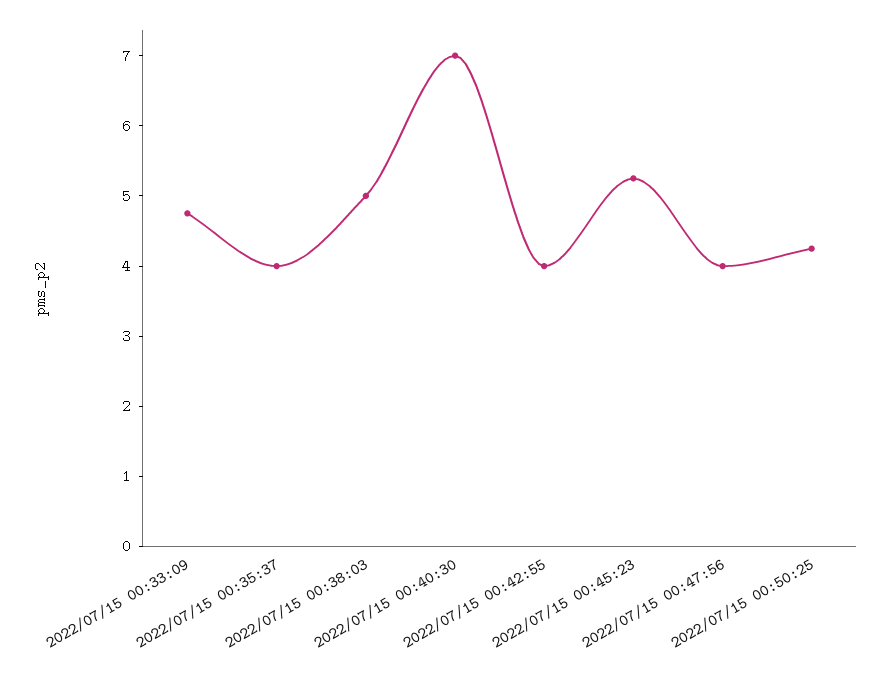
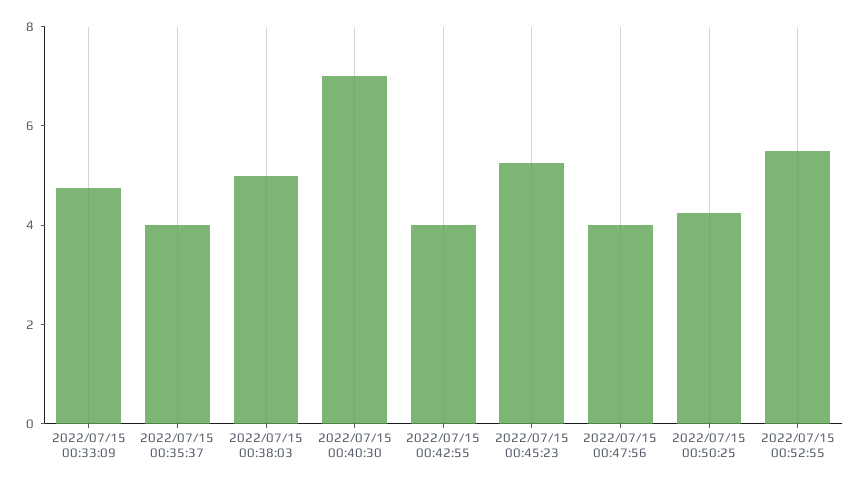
2022/07/15 00:52:55: none -> 5.5

